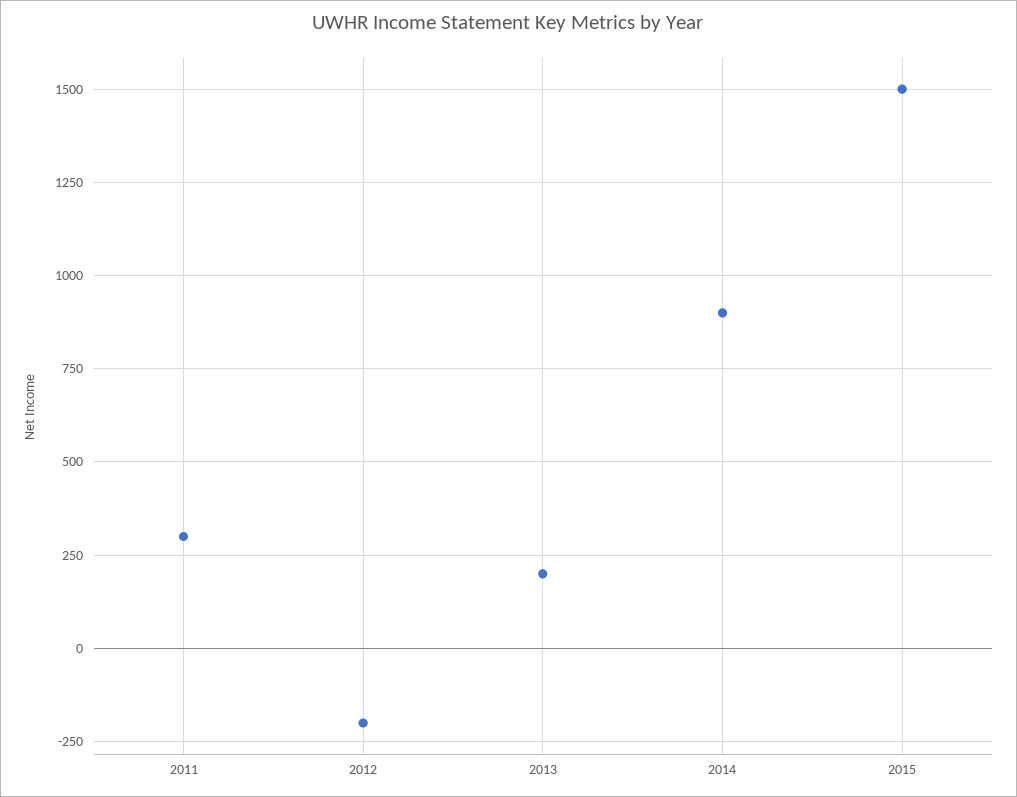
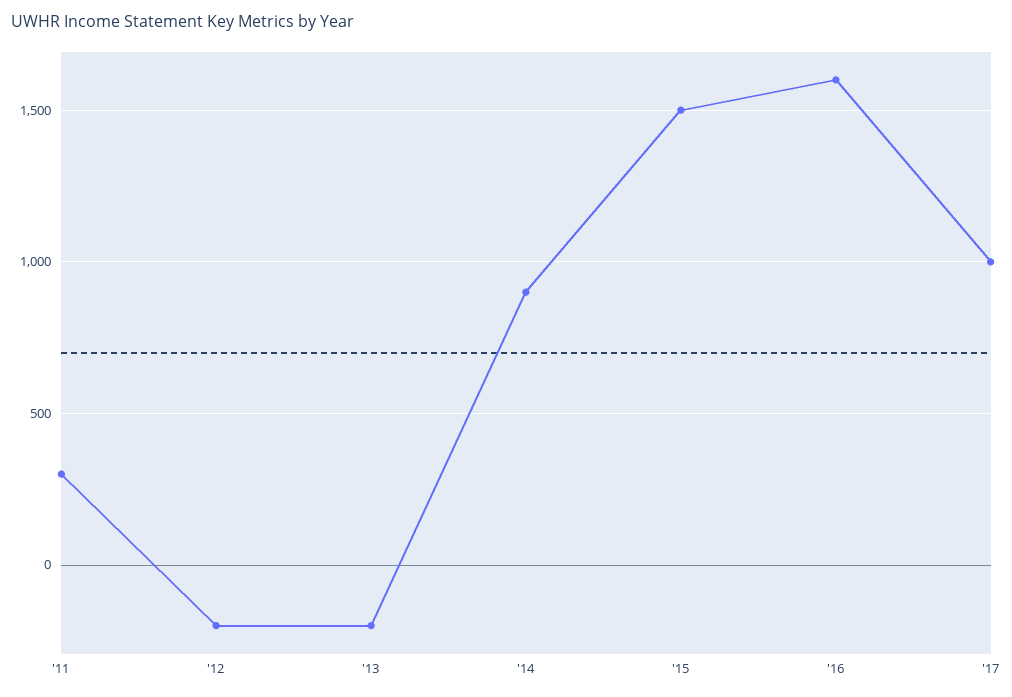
2013: 200 -> -200
'16: none -> 1600
'17: none -> 1000

